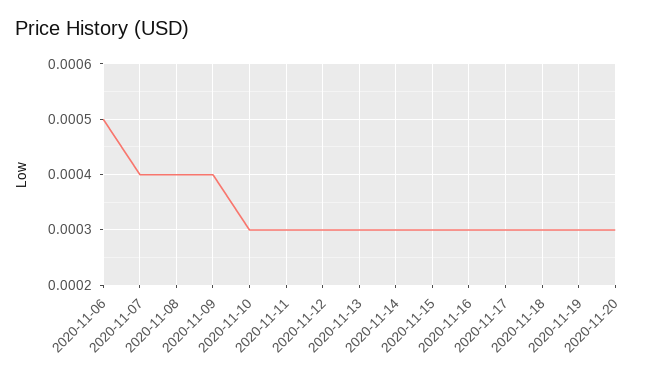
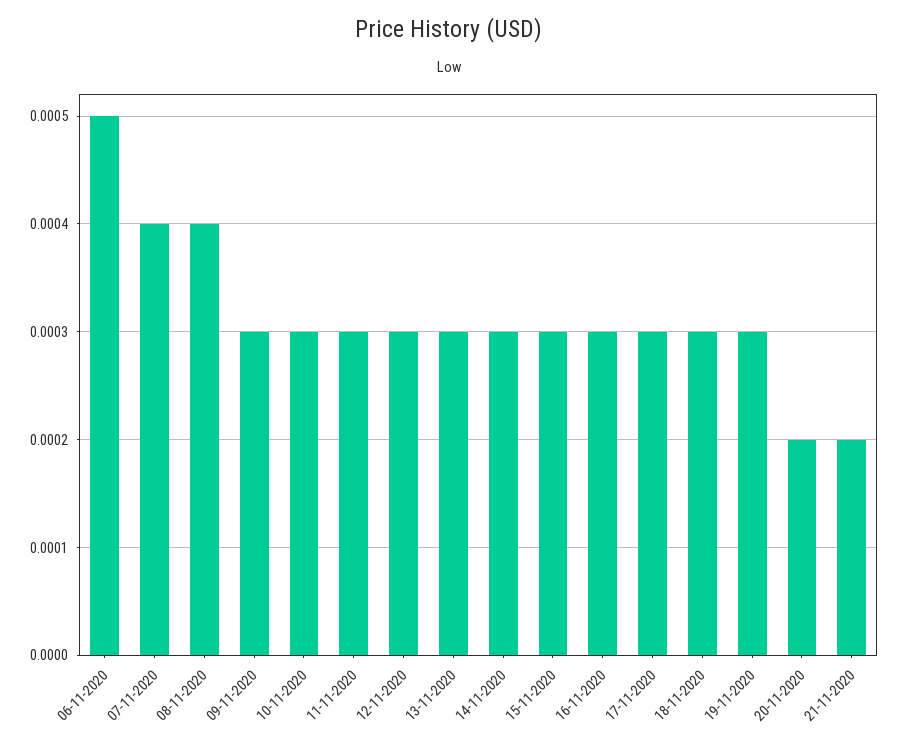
2020-11-09: 0.0004 -> 0.0003
2020-11-20: 0.0003 -> 0.0002
21-11-2020: none -> 0.0002

